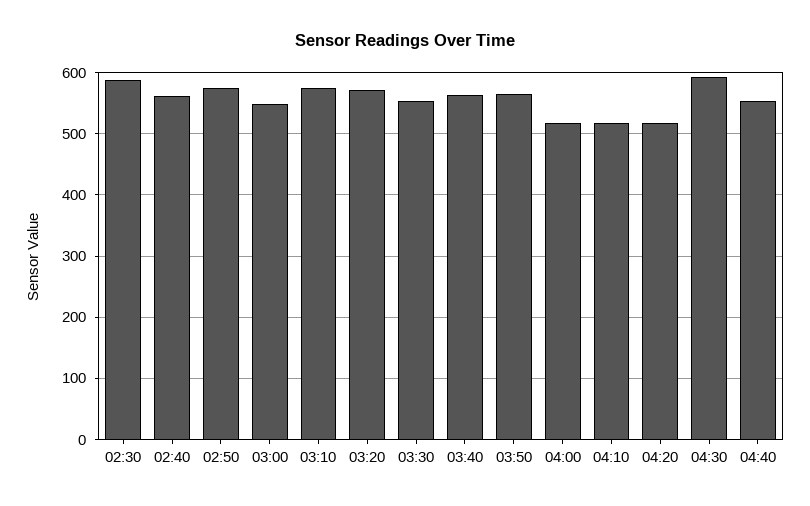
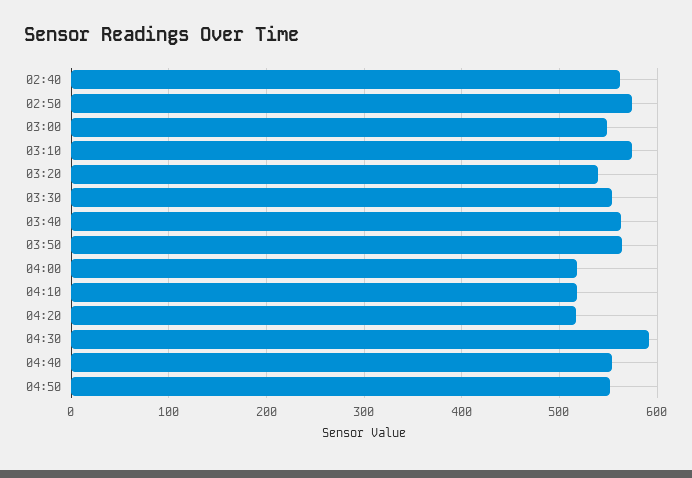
02:30: 590 -> none
03:20: 570 -> 540
04:50: none -> 550

